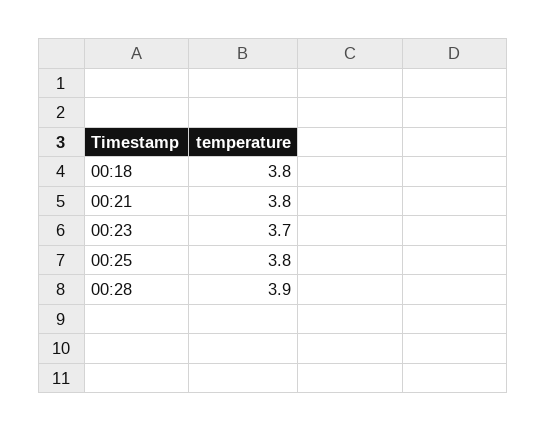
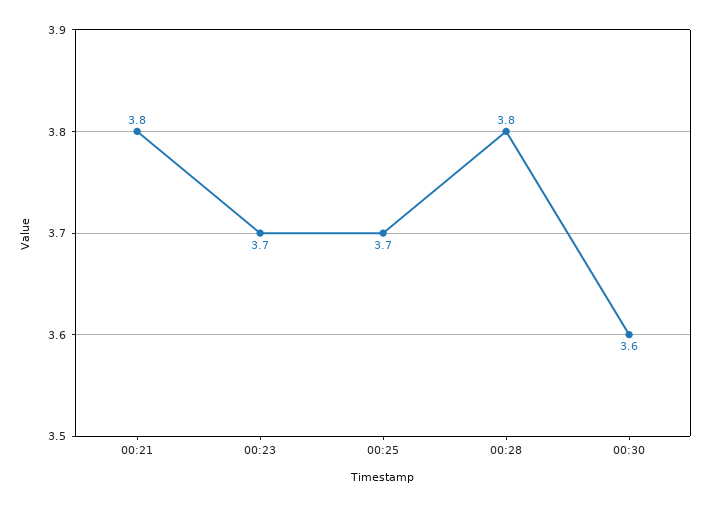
00:18: 3.8 -> none
00:25: 3.8 -> 3.7
00:28: 3.9 -> 3.8
00:30: none -> 3.6

